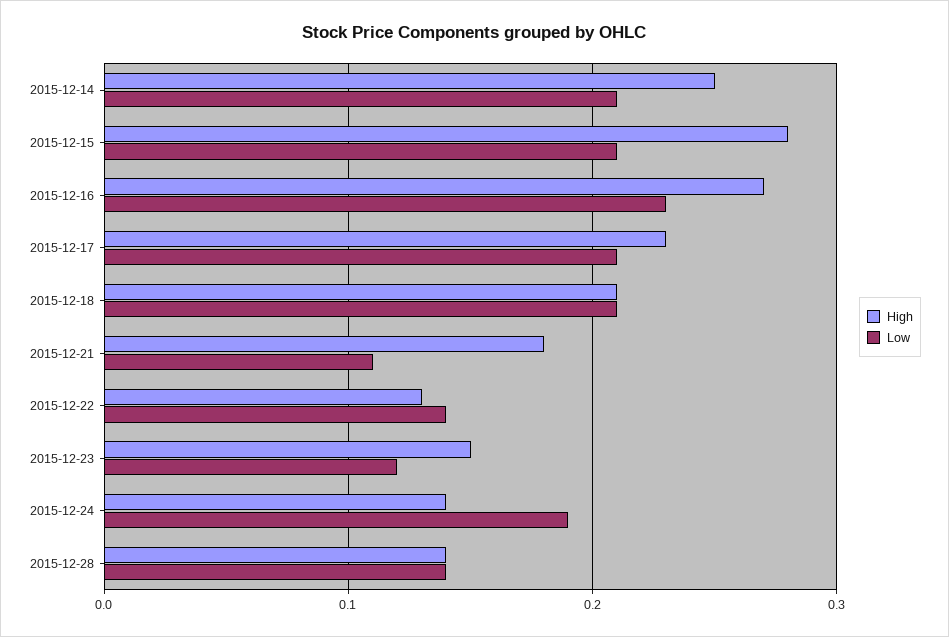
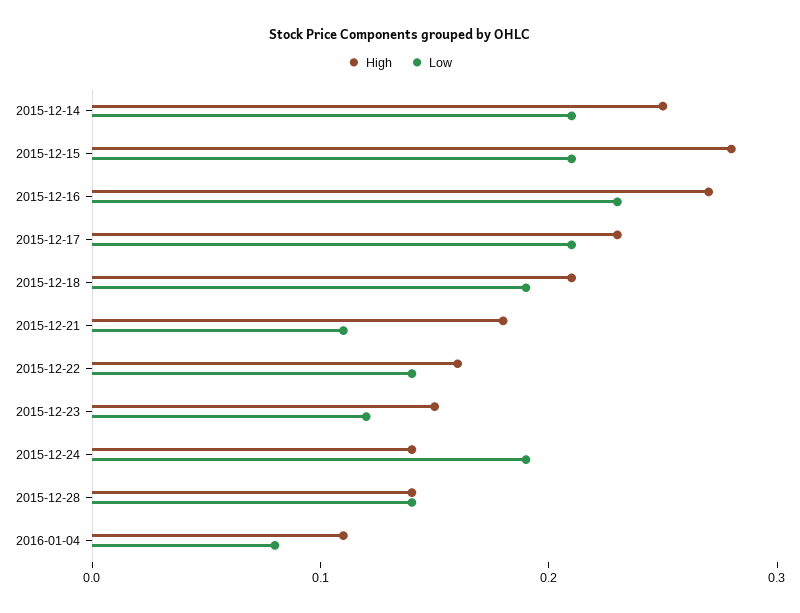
Low, 2015-12-18: 0.21 -> 0.19
High, 2015-12-22: 0.13 -> 0.16
High, 2016-01-04: none -> 0.11
Low, 2016-01-04: none -> 0.08

